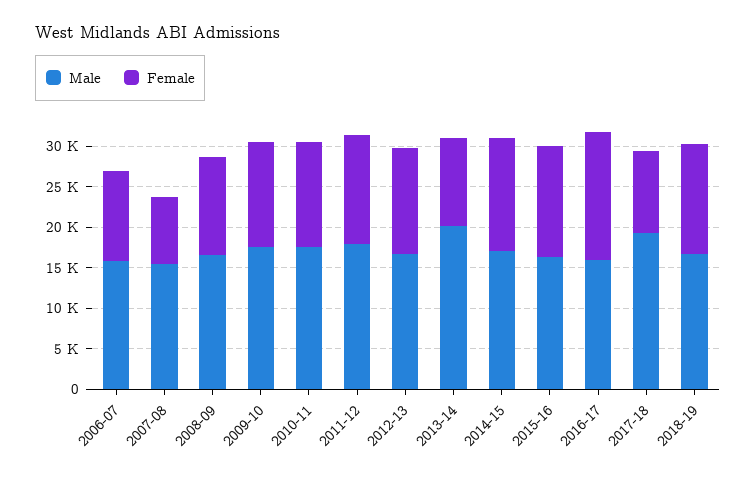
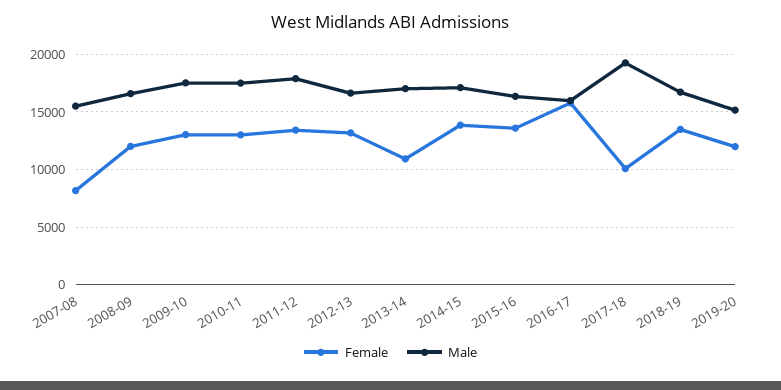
Male, 2006-07: 16000 -> none
Female, 2006-07: 11000 -> none
Male, 2013-14: 20000 -> 17000
Female, 2019-20: none -> 12000
Male, 2019-20: none -> 15000

